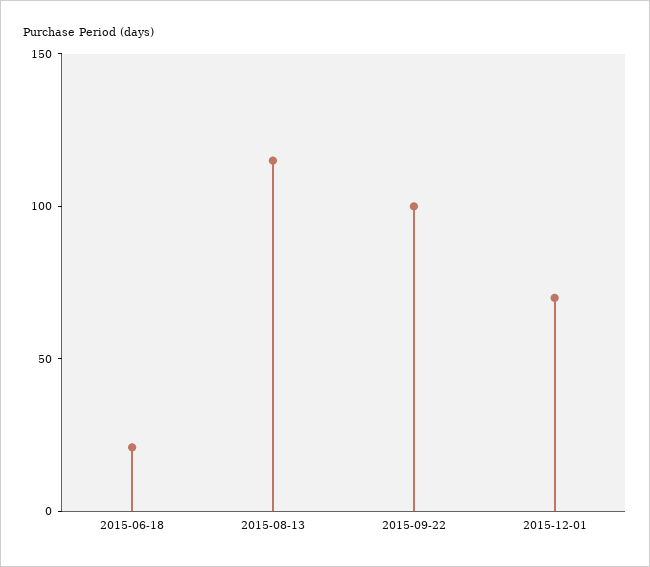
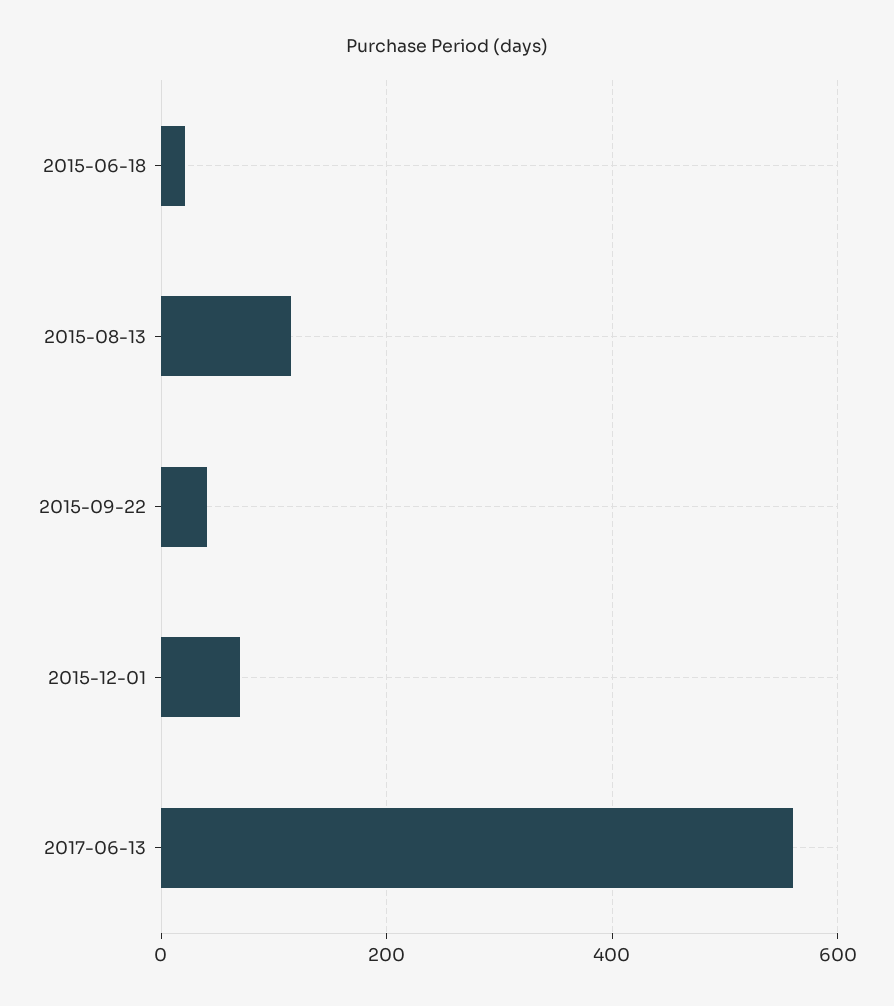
2015-09-22: 100 -> 40
2017-06-13: none -> 560

